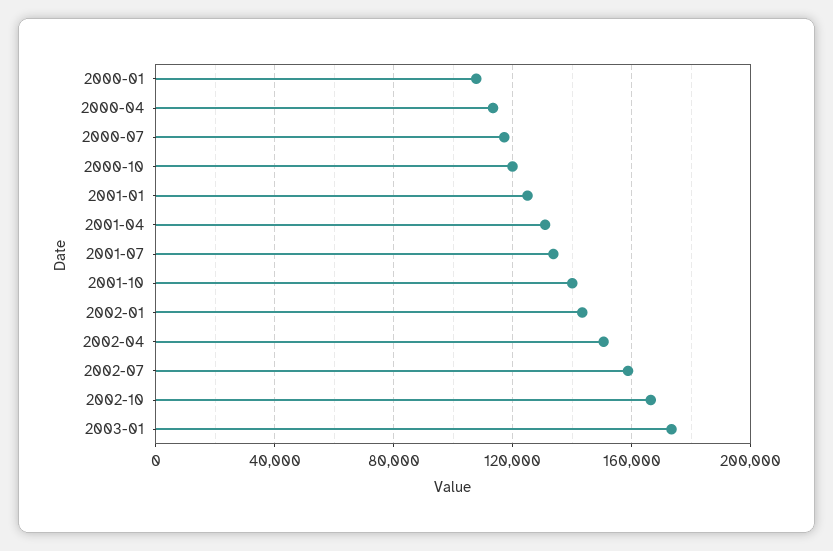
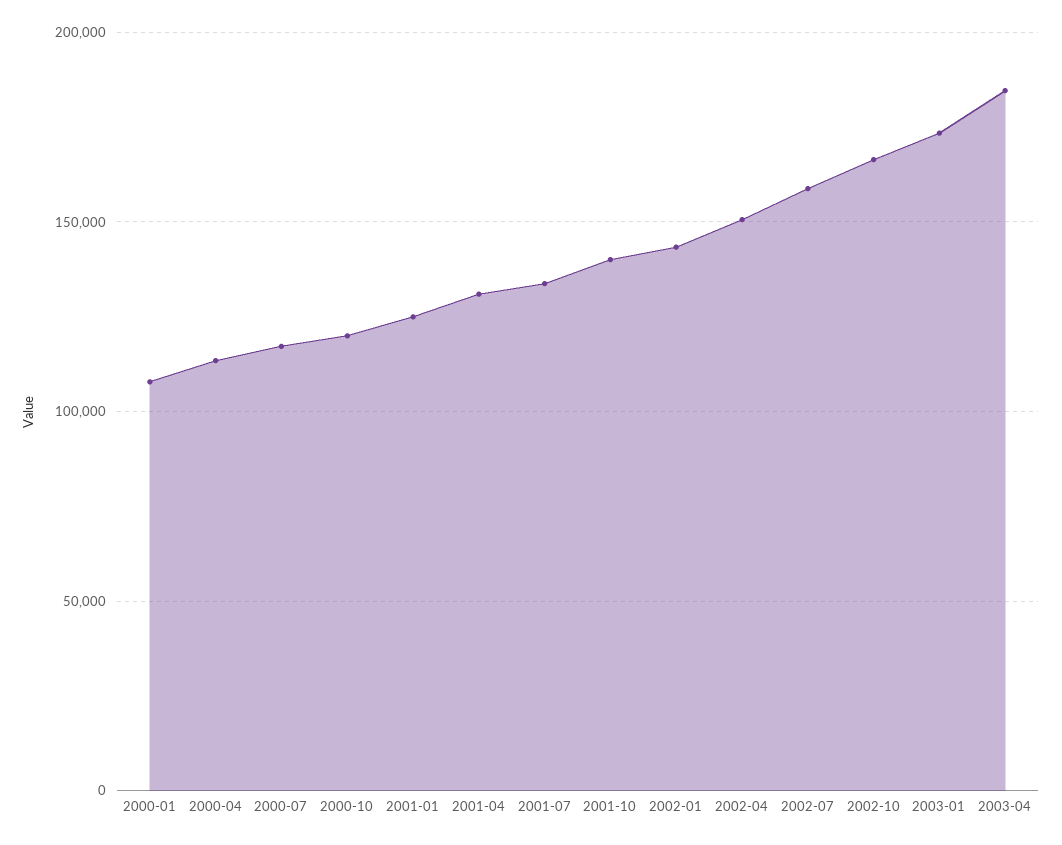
2003-04: none -> 185000

